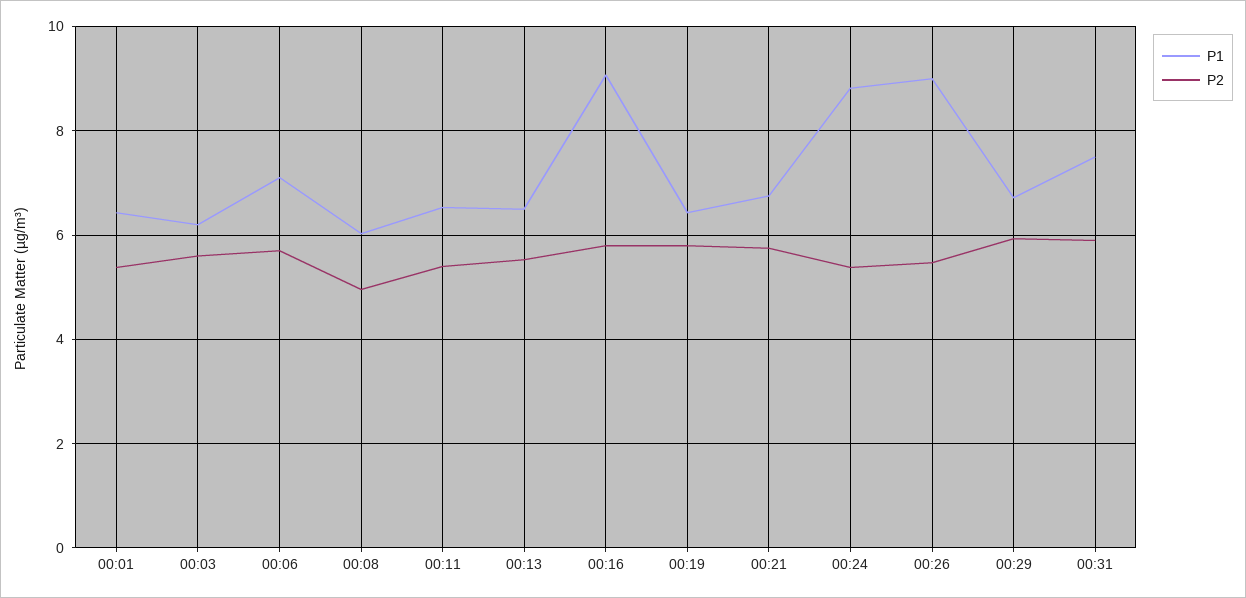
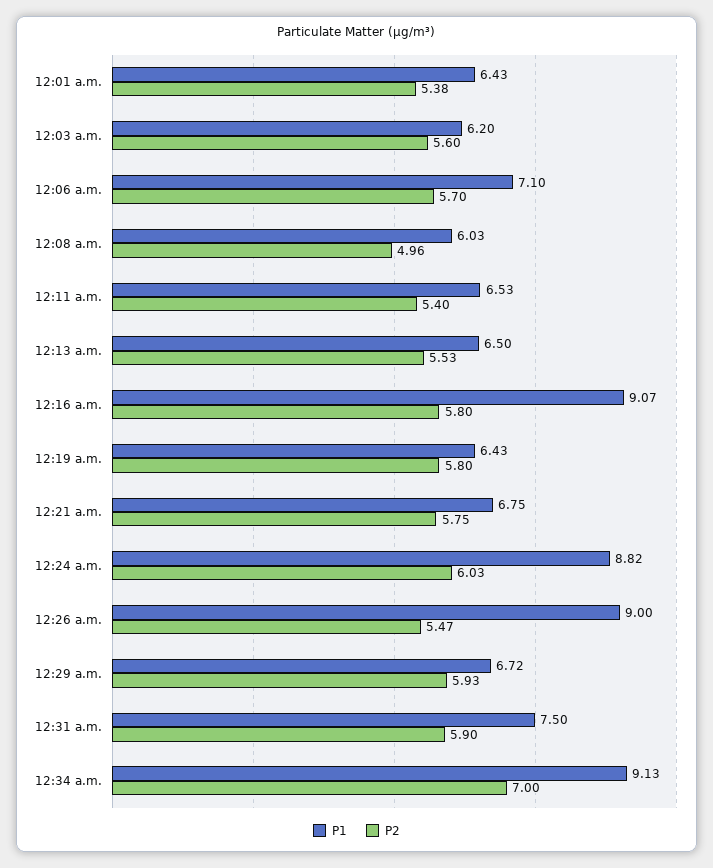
P2, 00:24: 5.4 -> 6.03
P1, 12:34 a.m.: none -> 9.13
P2, 12:34 a.m.: none -> 7

